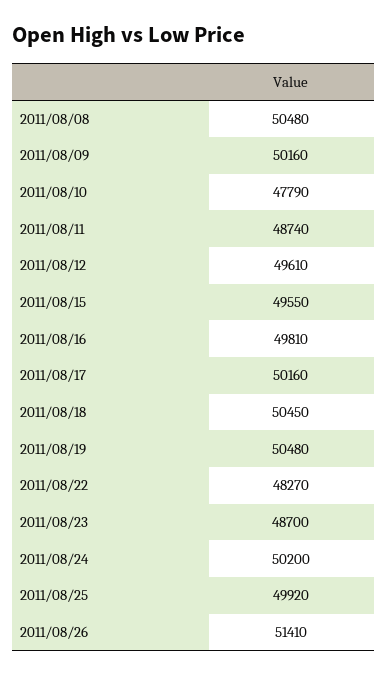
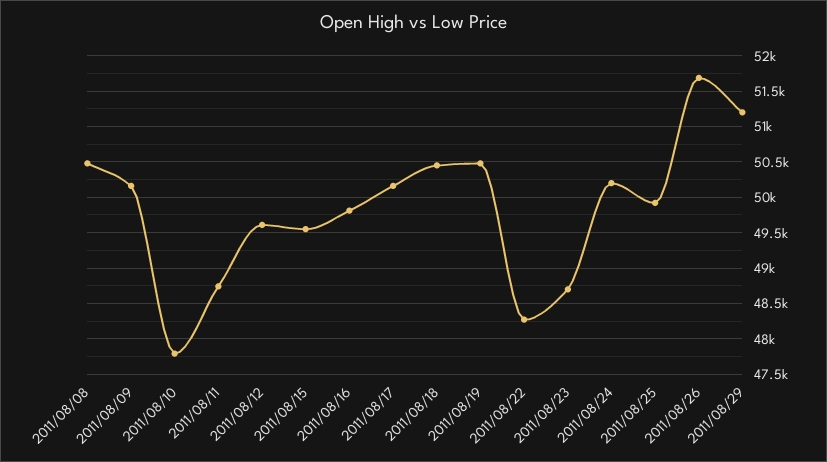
2011/08/26: 51410 -> 51700
2011/08/29: none -> 51200

